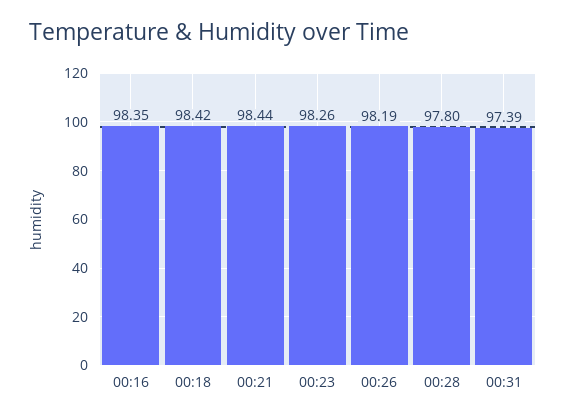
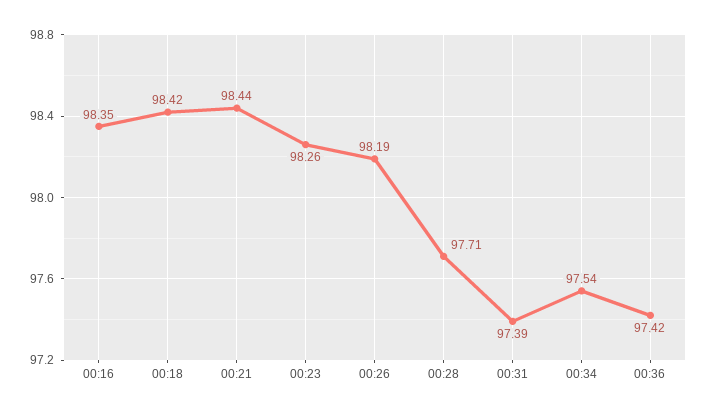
00:28: 97.8 -> 97.71
00:34: none -> 97.54
00:36: none -> 97.42

